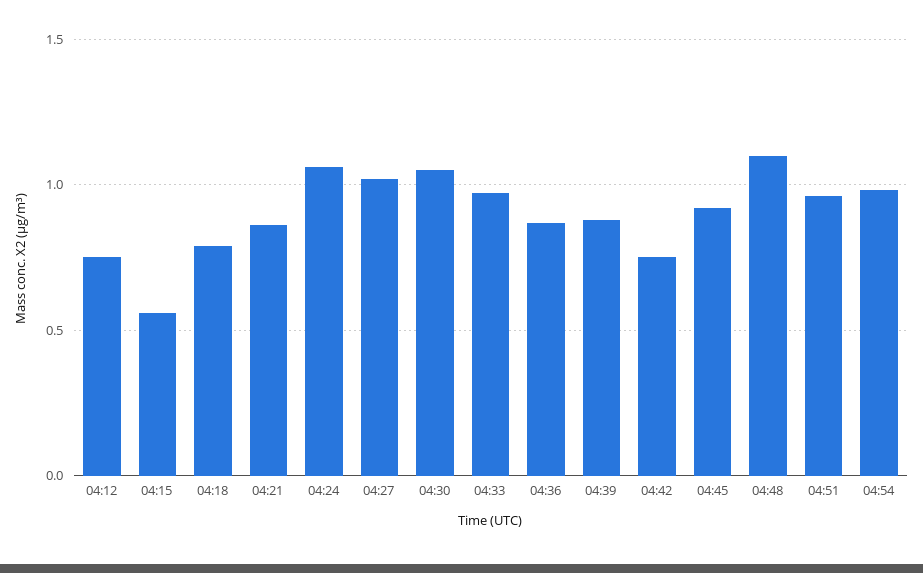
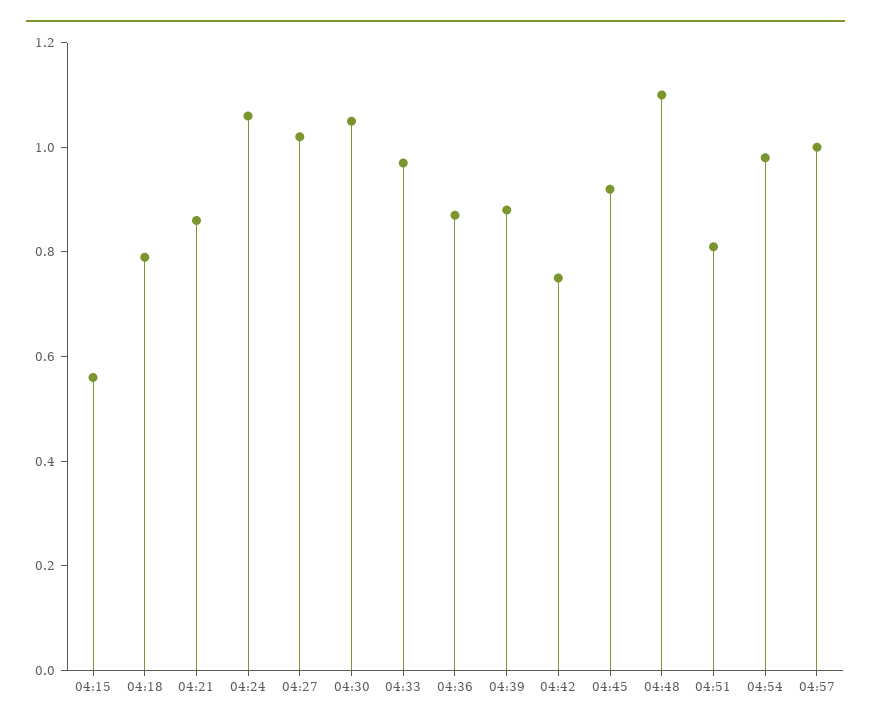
04:12: 0.75 -> none
04:51: 0.95 -> 0.8
04:57: none -> 1

